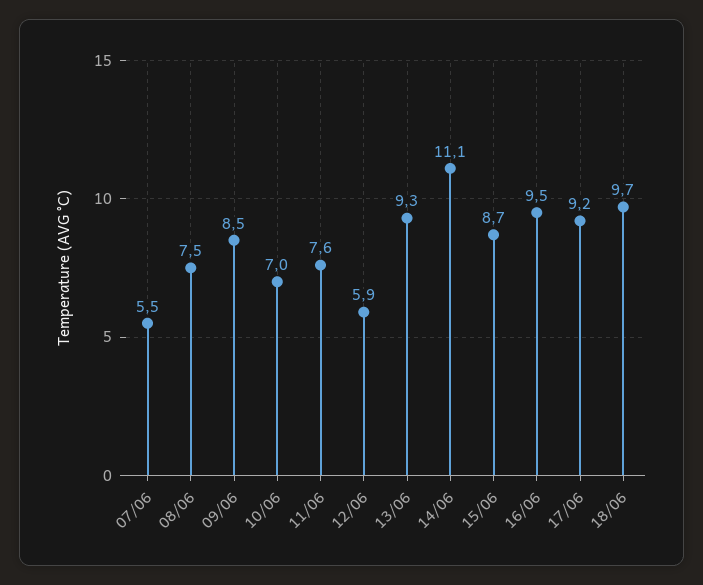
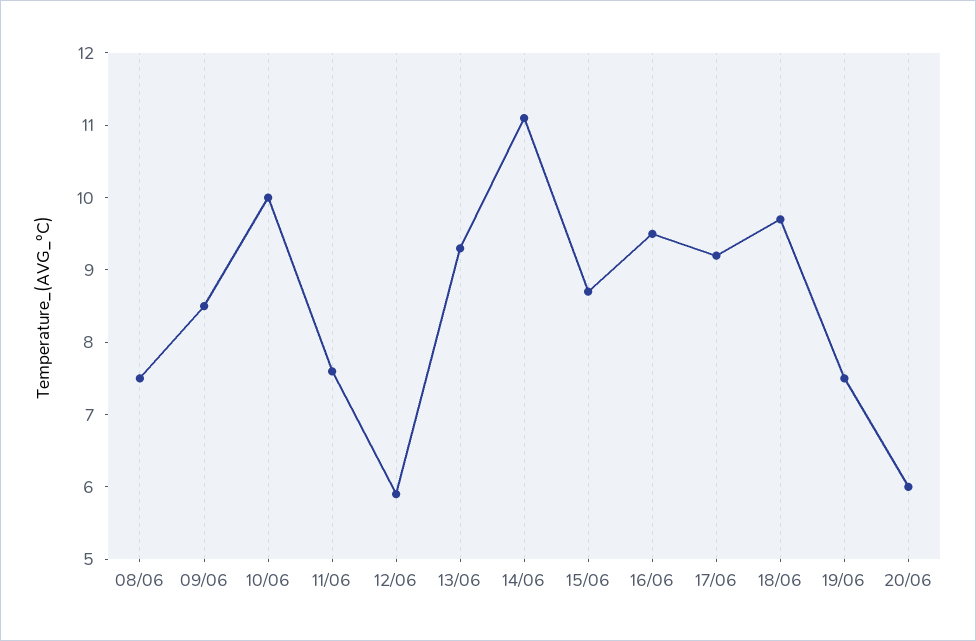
07/06: 5.5 -> none
10/06: 7 -> 10
19/06: none -> 7.5
20/06: none -> 6

